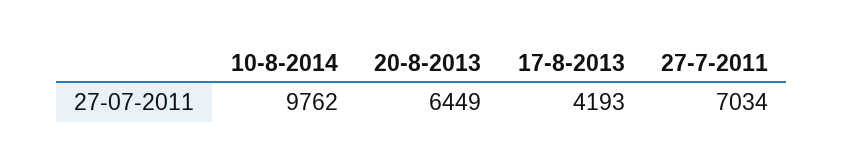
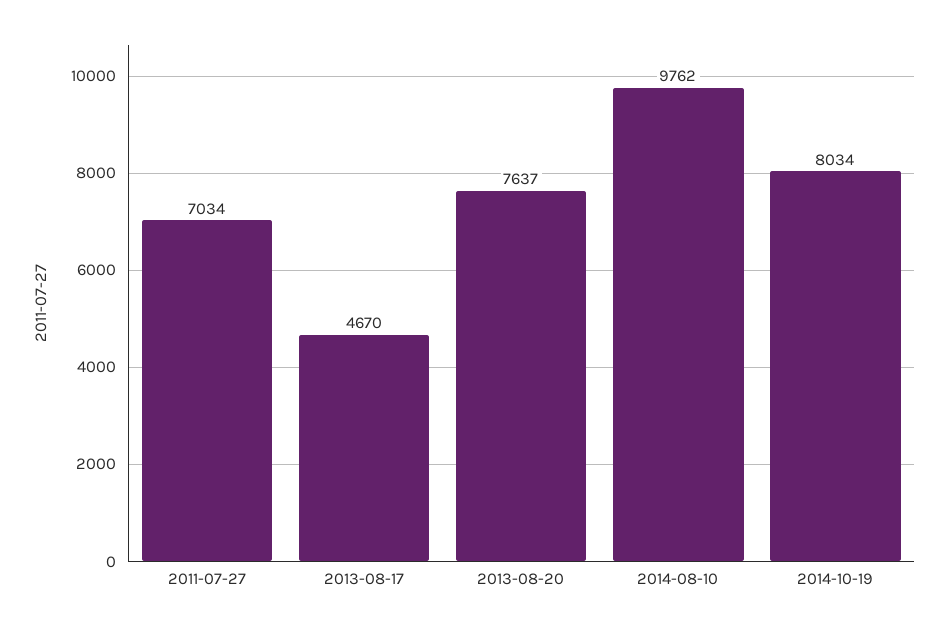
20-8-2013: 6449 -> 7637
17-8-2013: 4193 -> 4670
2014-10-19: none -> 8034

